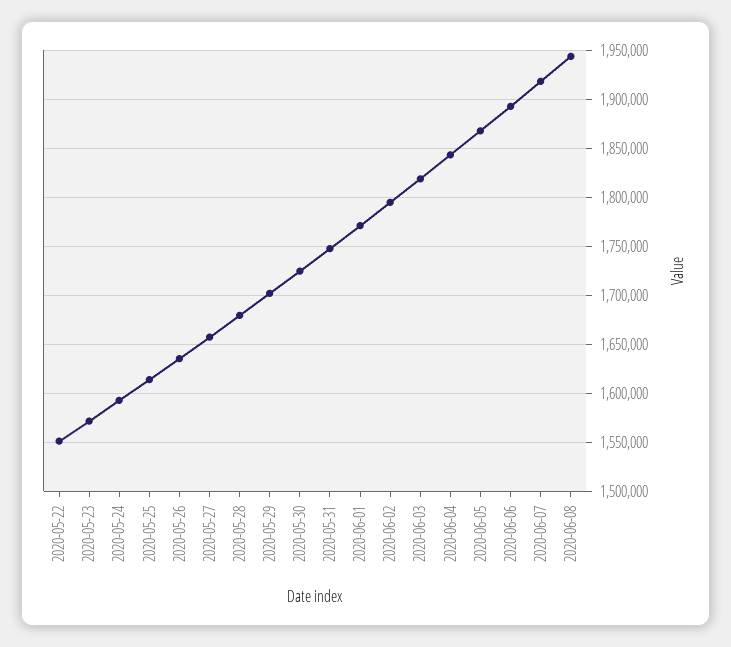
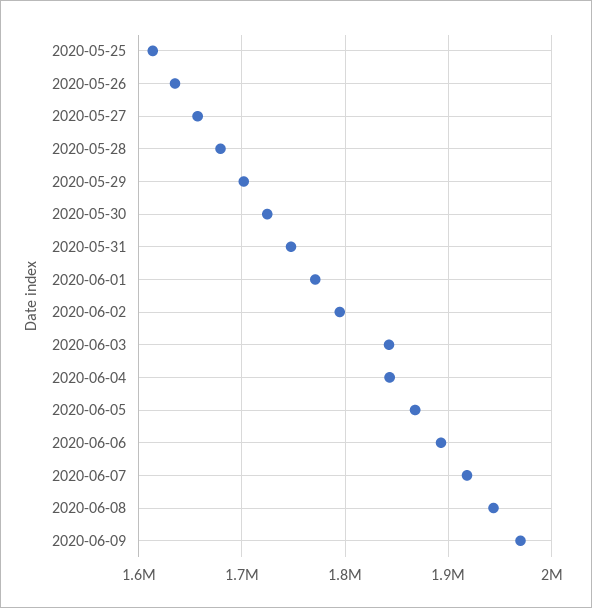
2020-05-22: 1550000 -> none
2020-05-23: 1570000 -> none
2020-05-24: 1590000 -> none
2020-06-03: 1820000 -> 1840000
2020-06-09: none -> 1970000

